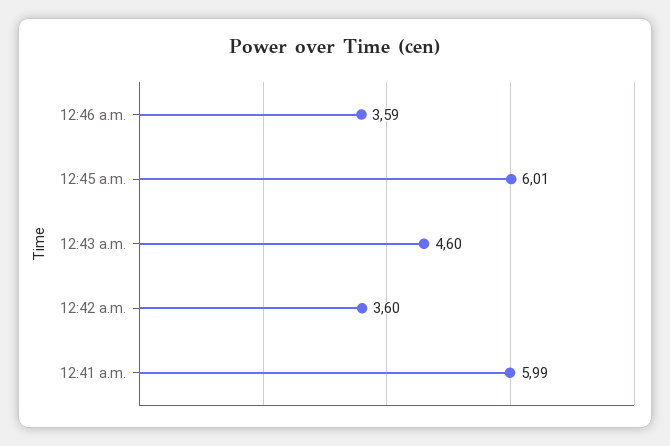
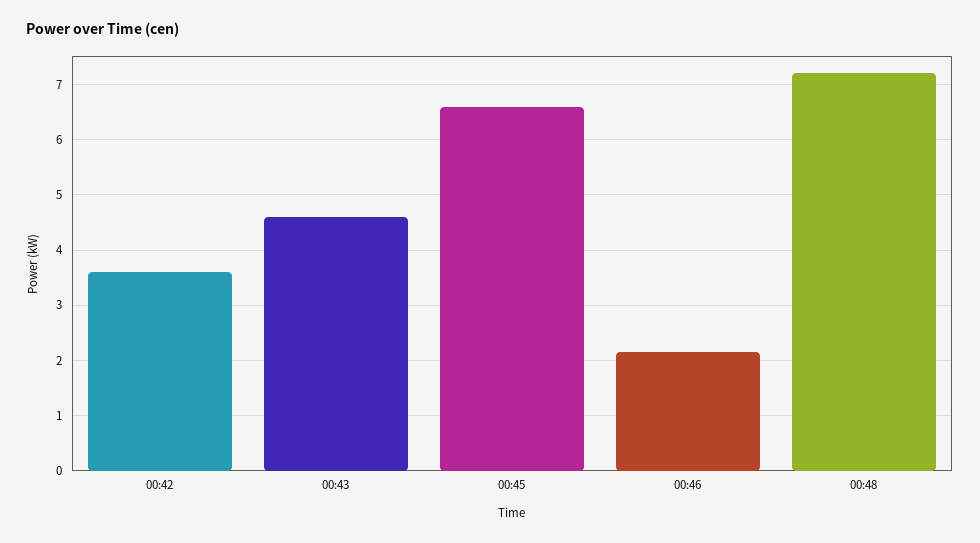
12:46 a.m.: 3.59 -> 2.2
12:45 a.m.: 6.01 -> 6.6
12:41 a.m.: 5.99 -> none
00:48: none -> 7.2

